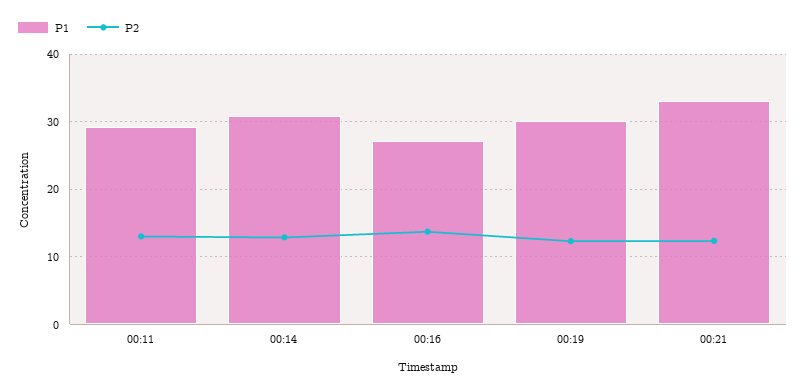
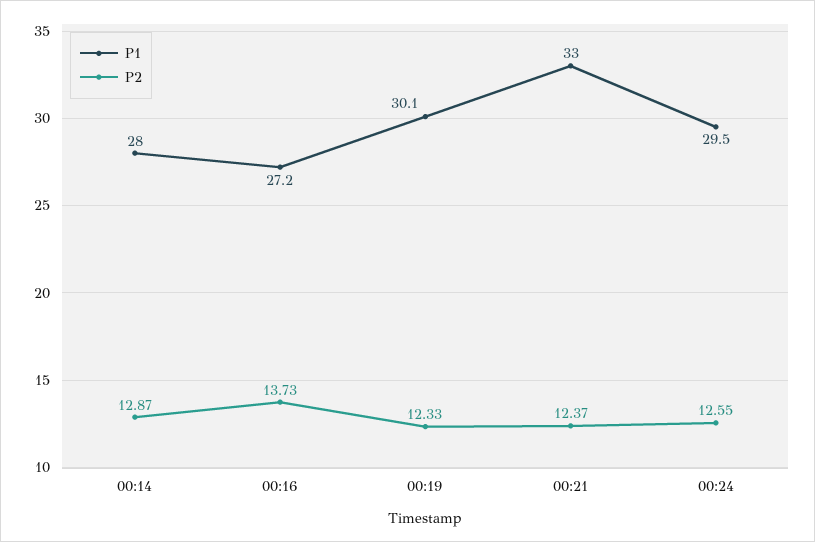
P1, 00:11: 29 -> none
P2, 00:11: 13 -> none
P1, 00:14: 31 -> 28
P1, 00:24: none -> 29.5
P2, 00:24: none -> 12.55

